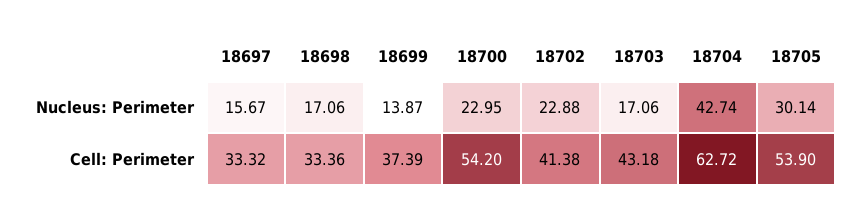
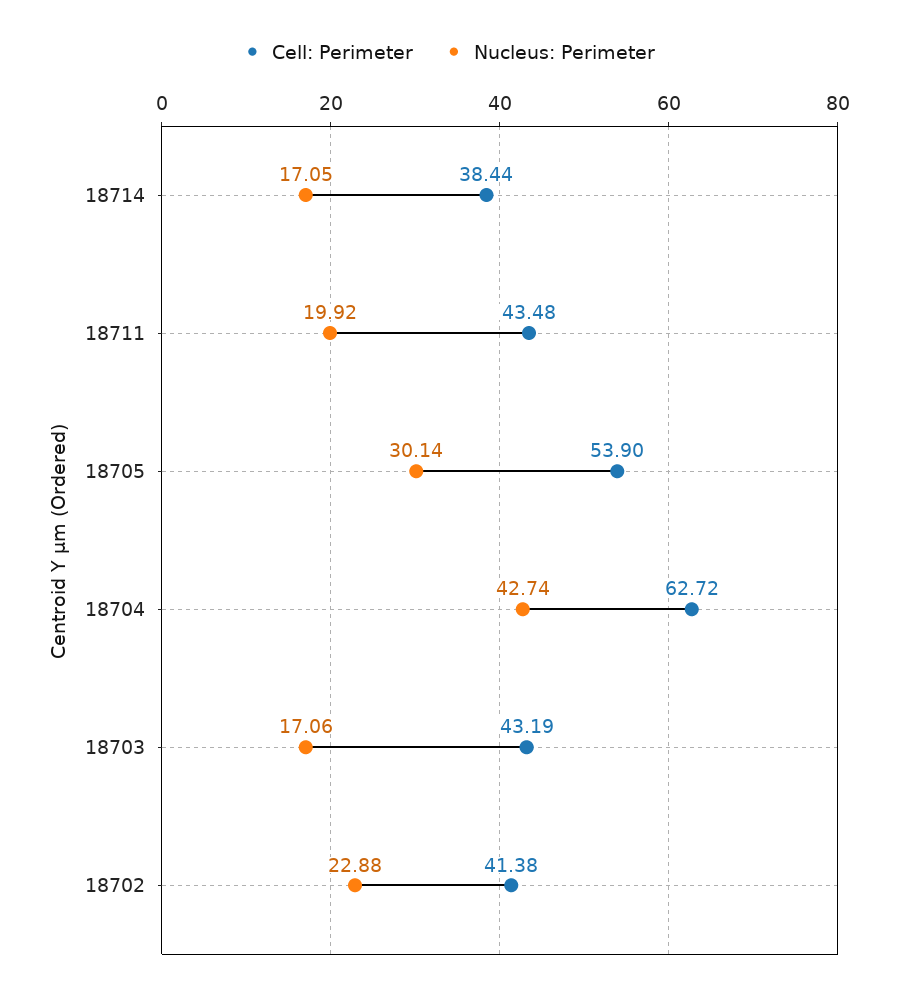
Nucleus: Perimeter, 18697: 15.67 -> none
Nucleus: Perimeter, 18698: 17.06 -> none
Nucleus: Perimeter, 18699: 13.87 -> none
Nucleus: Perimeter, 18700: 22.95 -> none
Cell: Perimeter, 18697: 33.32 -> none
Cell: Perimeter, 18698: 33.36 -> none
Cell: Perimeter, 18699: 37.39 -> none
Cell: Perimeter, 18700: 54.2 -> none
Cell: Perimeter, 18703: 43.18 -> 43.19
Cell: Perimeter, 18714: none -> 38.44
Nucleus: Perimeter, 18714: none -> 17.05
Cell: Perimeter, 18711: none -> 43.48
Nucleus: Perimeter, 18711: none -> 19.92

